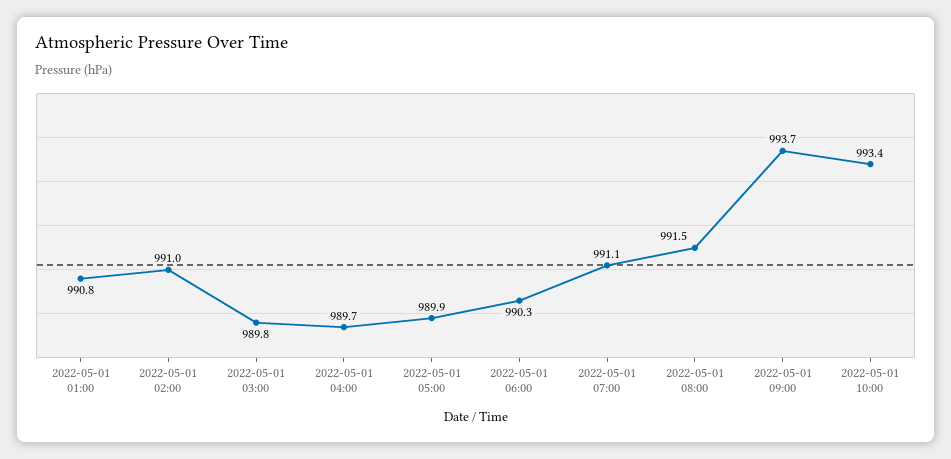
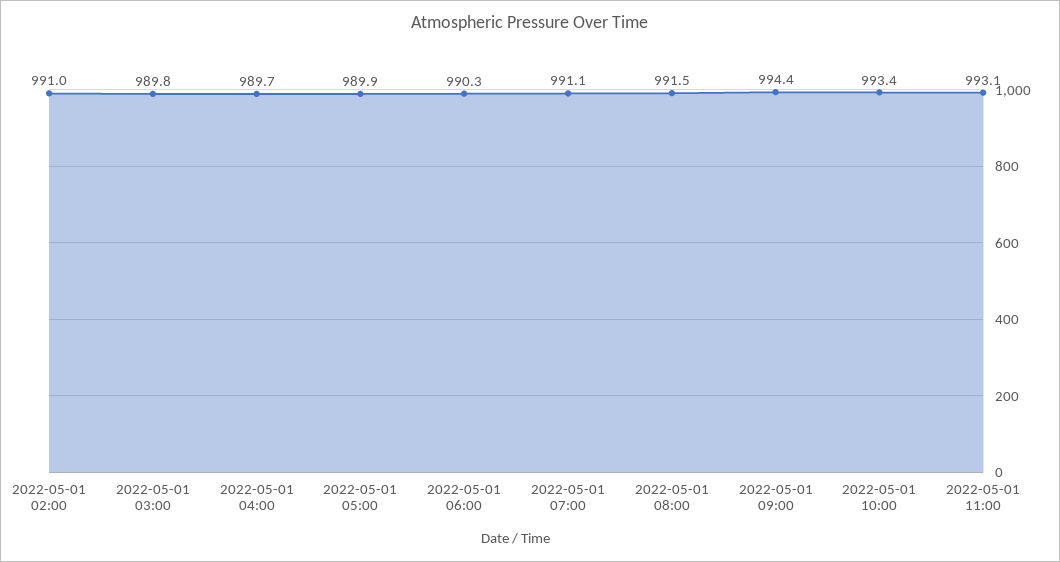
2022-05-01 01:00: 990.8 -> none
2022-05-01 09:00: 993.7 -> 994.4
2022-05-01 11:00: none -> 993.1

